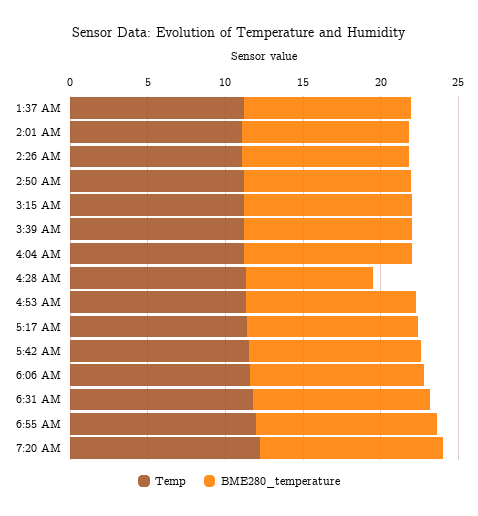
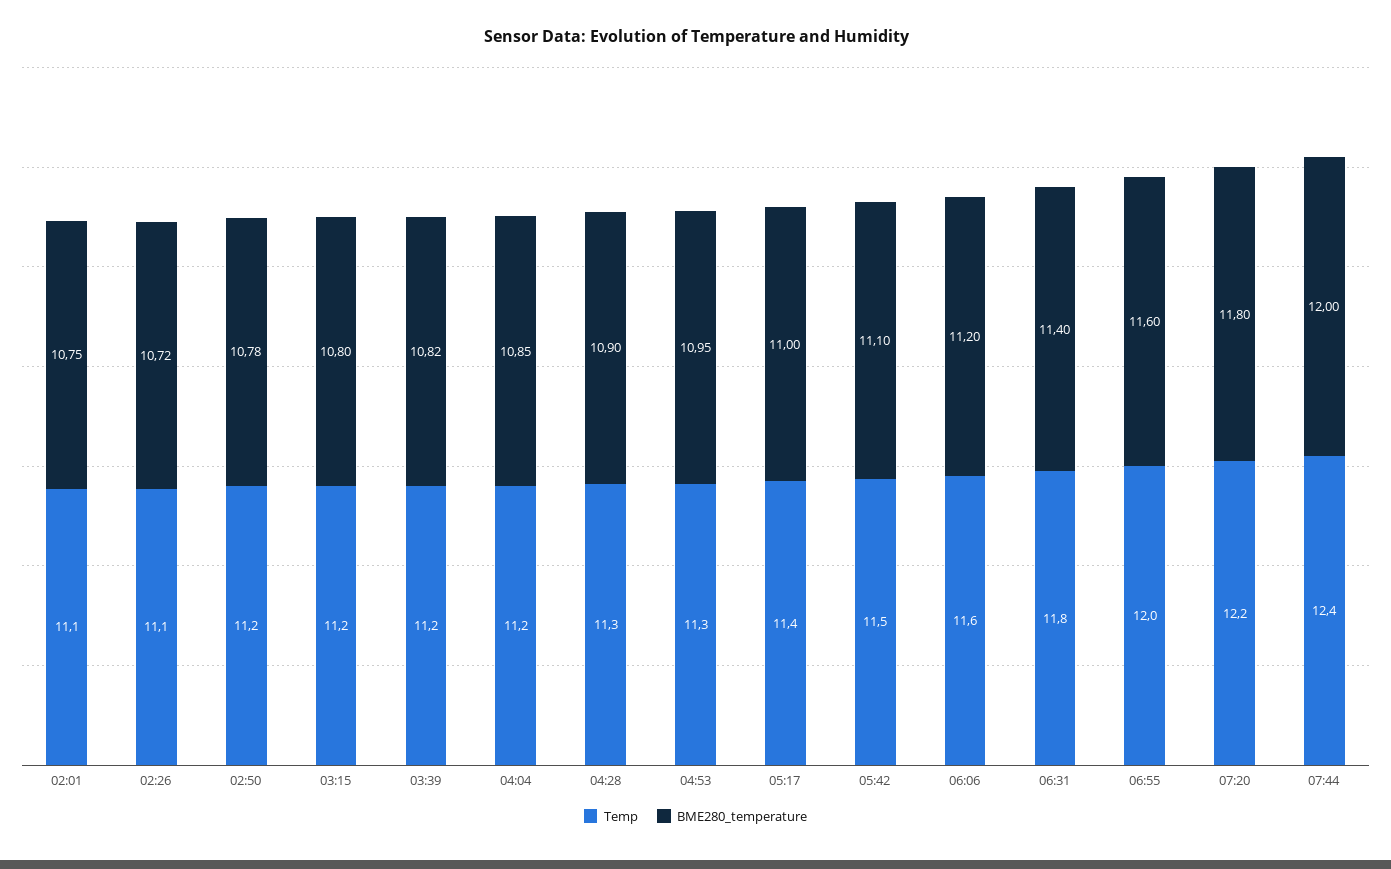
Temp, 1:37 AM: 11 -> none
BME280_temperature, 1:37 AM: 11 -> none
BME280_temperature, 4:28 AM: 8 -> 10.9
Temp, 07:44: none -> 12.4
BME280_temperature, 07:44: none -> 12

